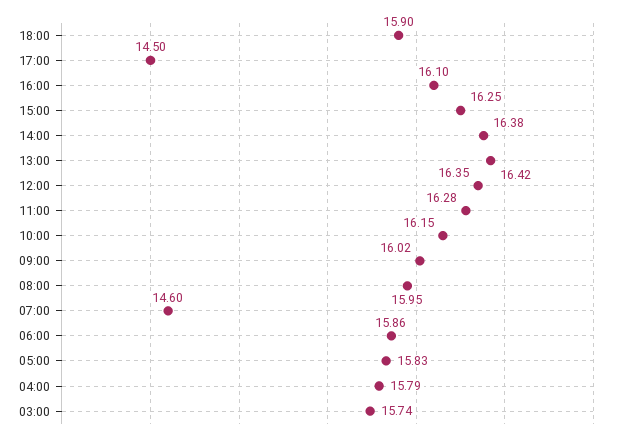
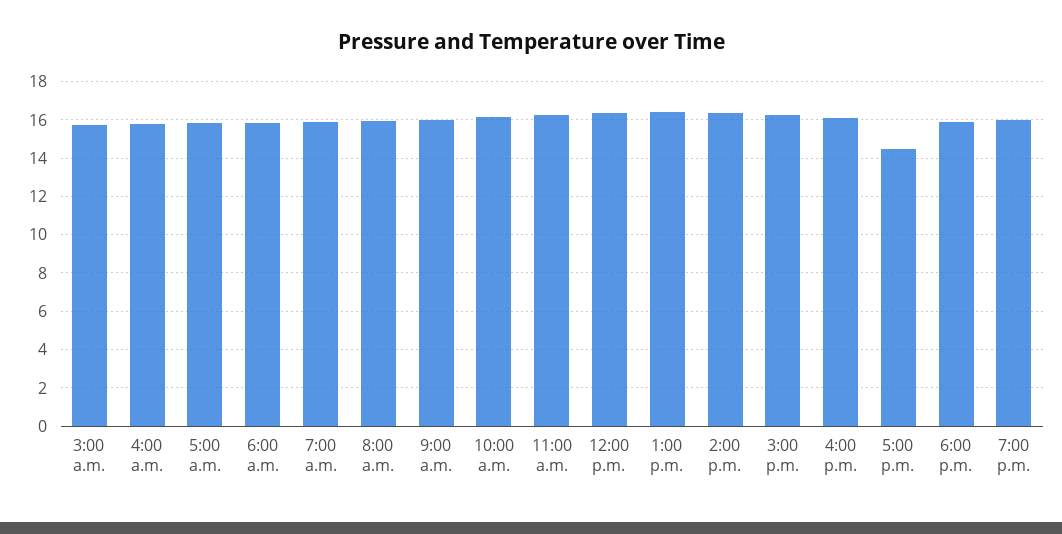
07:00: 14.6 -> 16
7:00 p.m.: none -> 16

